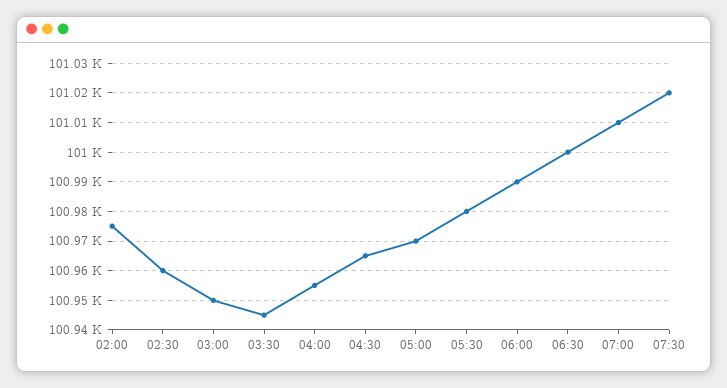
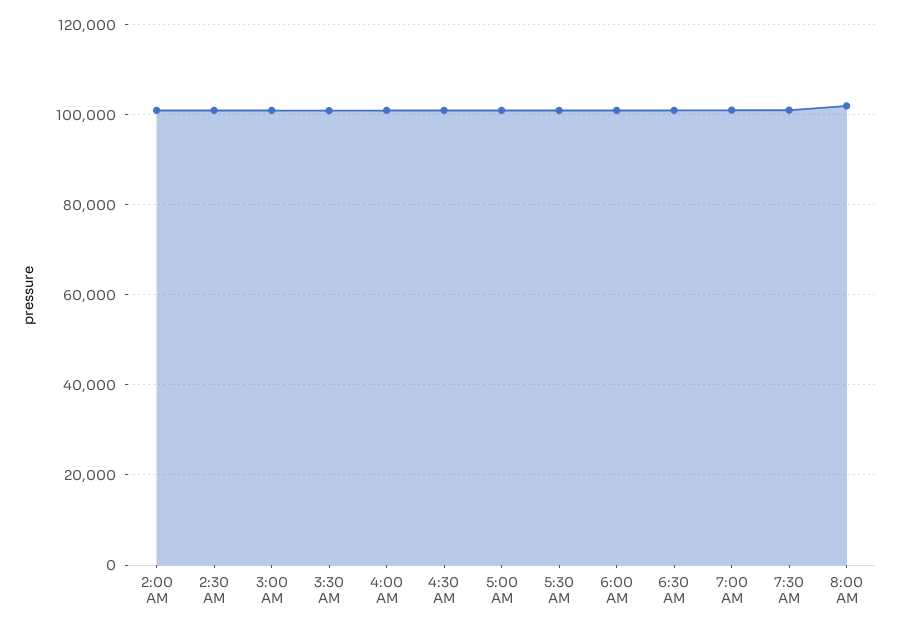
8:00 AM: none -> 102000

